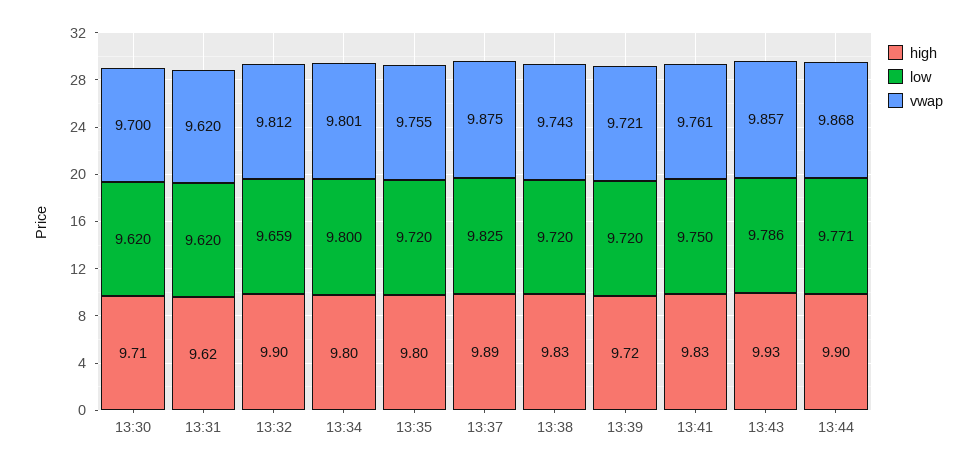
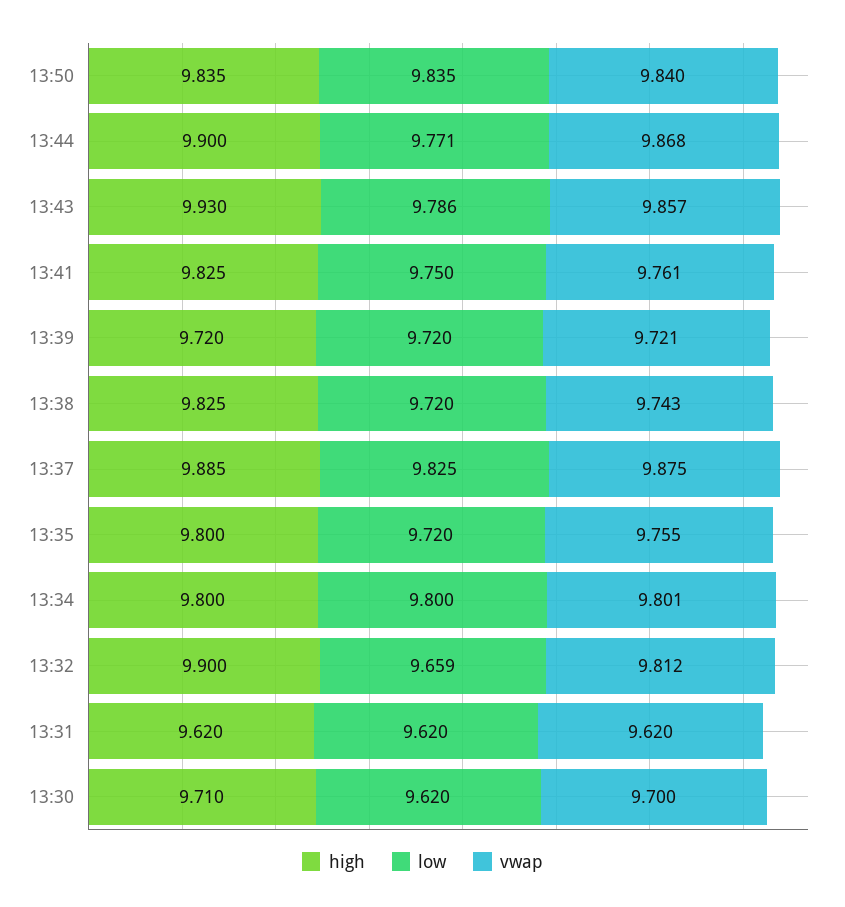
high, 13:50: none -> 9.835
low, 13:50: none -> 9.835
vwap, 13:50: none -> 9.84

